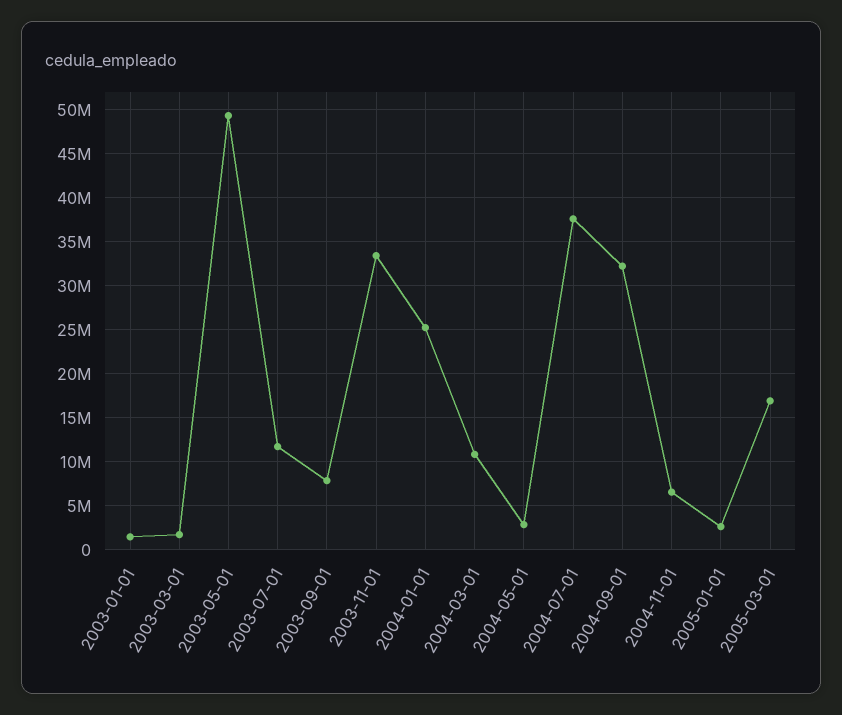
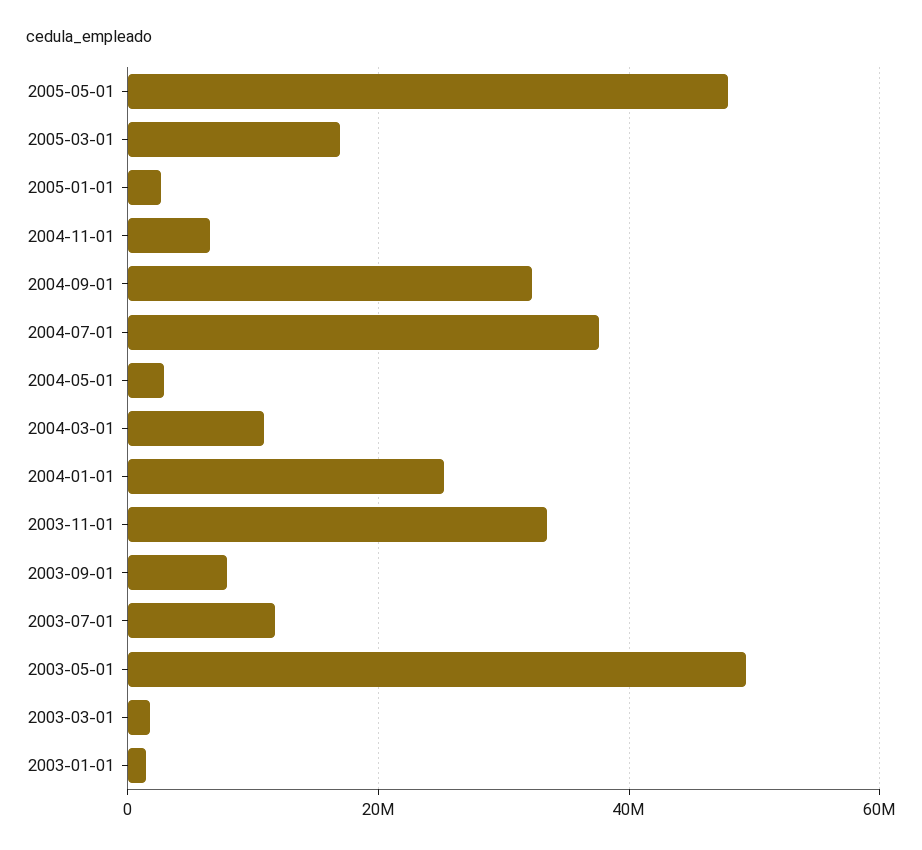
2005-05-01: none -> 48000000

